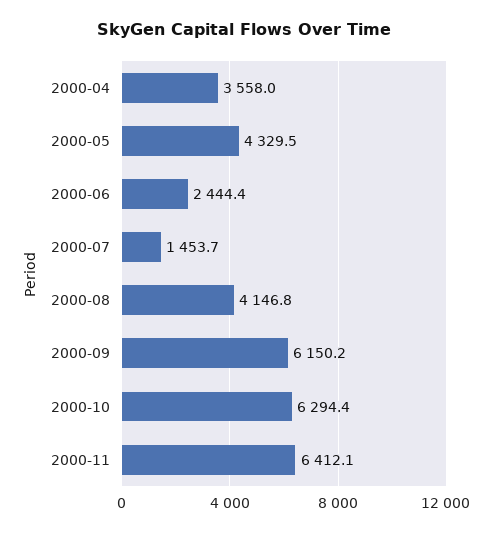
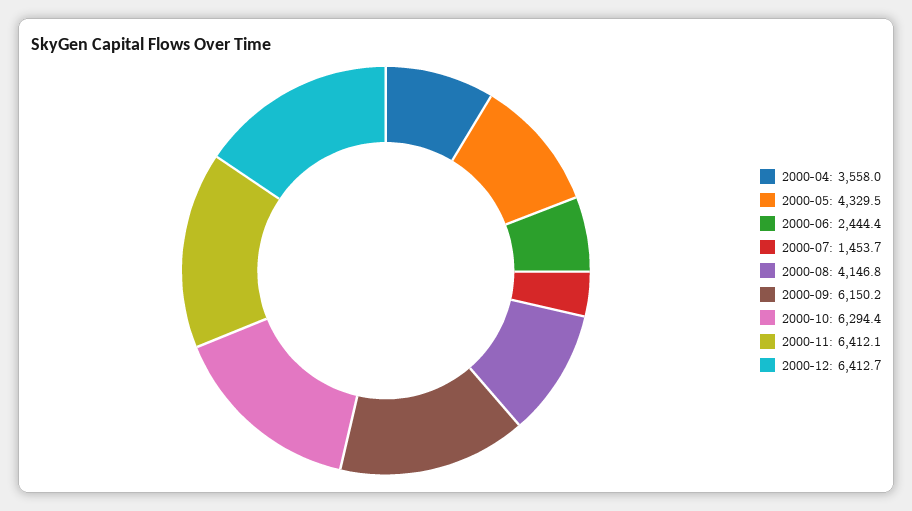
2000-12: none -> 6412.7

